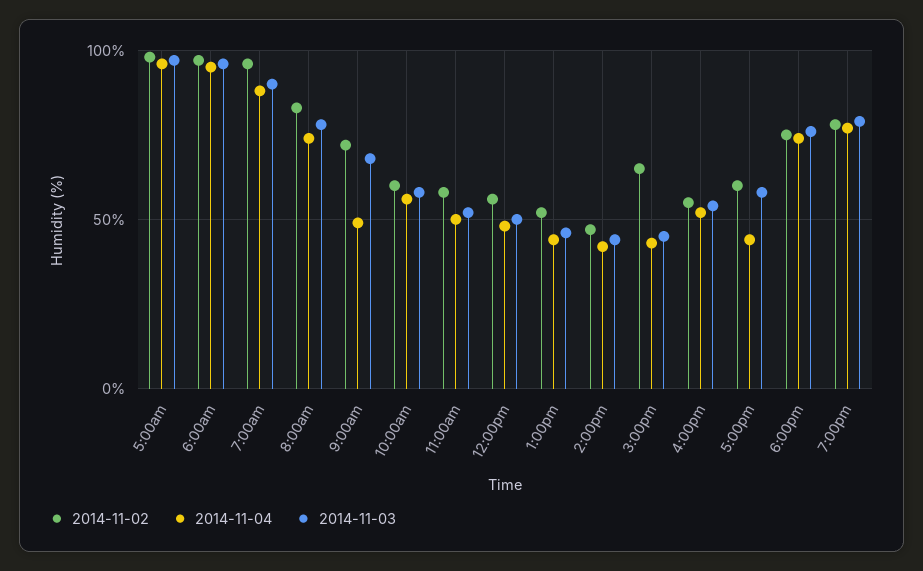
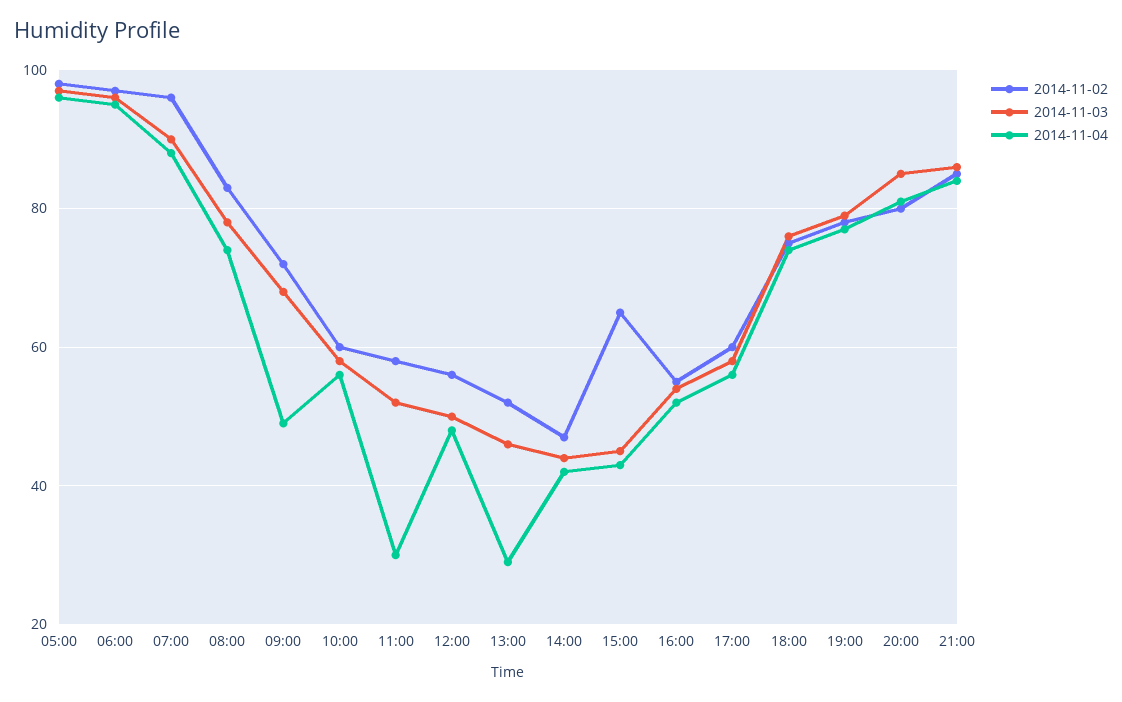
2014-11-04, 11:00am: 50 -> 30
2014-11-04, 1:00pm: 45 -> 30
2014-11-04, 5:00pm: 45 -> 55
2014-11-02, 20:00: none -> 80
2014-11-03, 20:00: none -> 85
2014-11-04, 20:00: none -> 80
2014-11-02, 21:00: none -> 85
2014-11-03, 21:00: none -> 85
2014-11-04, 21:00: none -> 85

